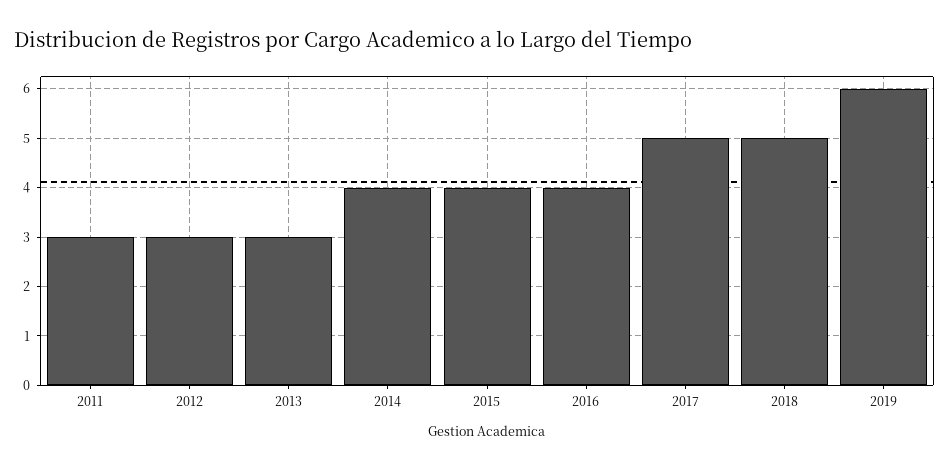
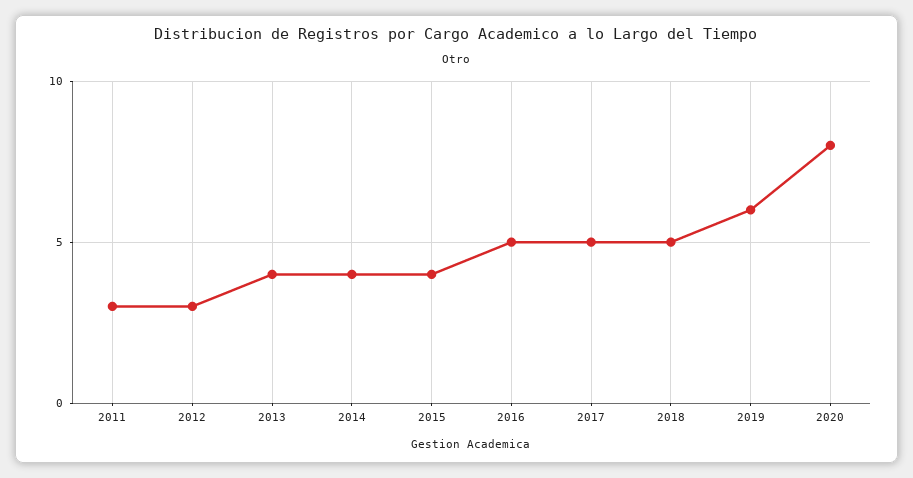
2013: 3 -> 4
2016: 4 -> 5
2020: none -> 8

